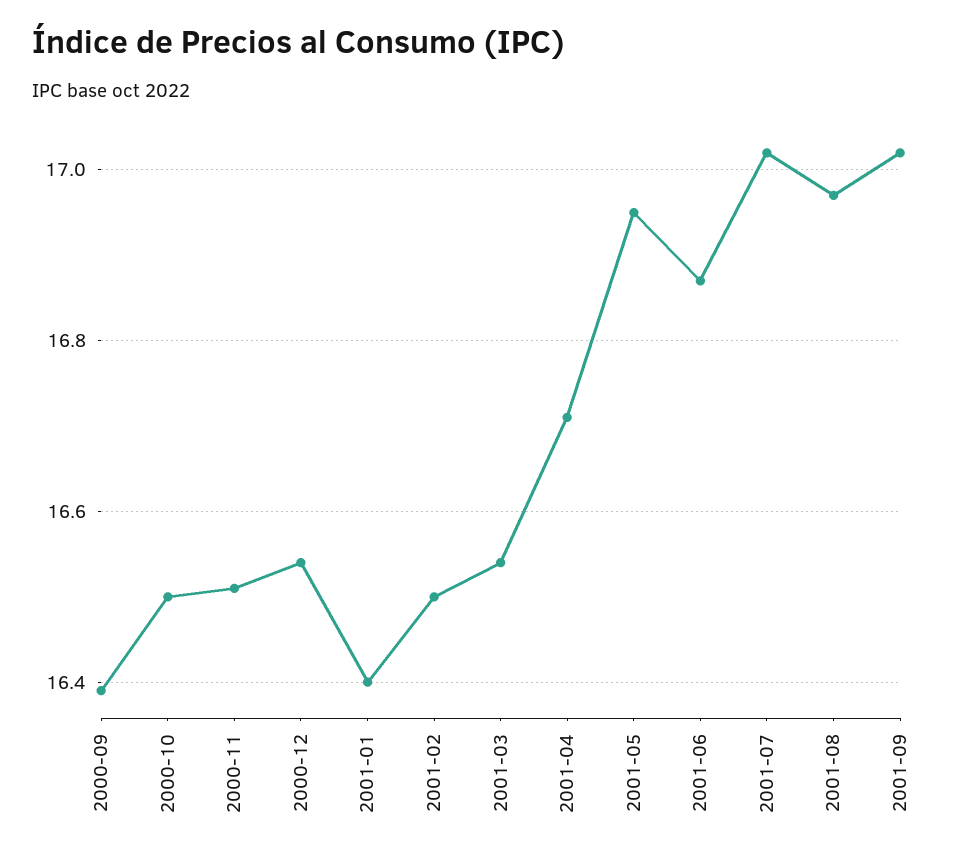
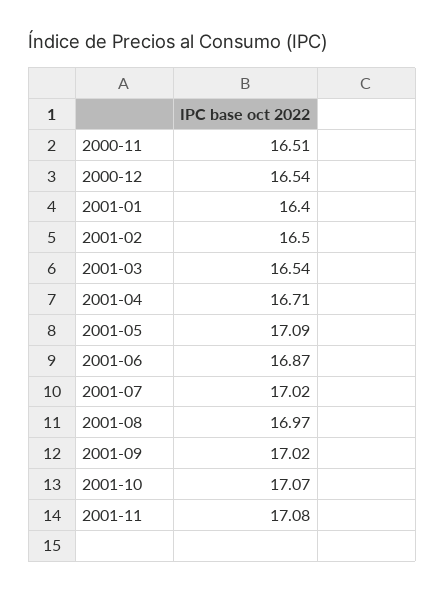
2000-09: 16.4 -> none
2000-10: 16.5 -> none
2001-05: 16.95 -> 17.09
2001-10: none -> 17.07
2001-11: none -> 17.08

